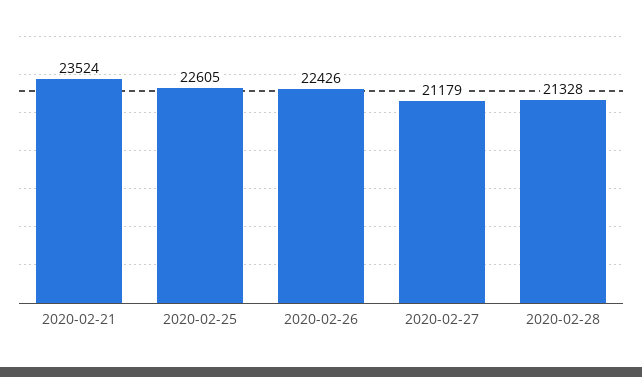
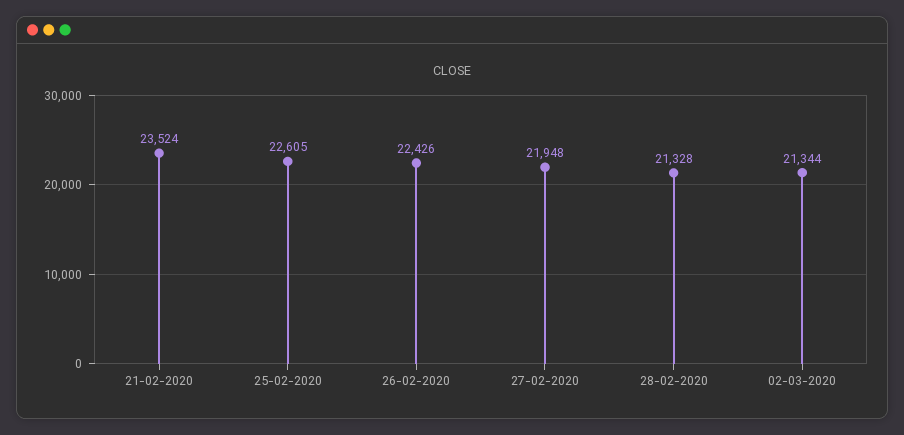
2020-02-27: 21179 -> 21948
02-03-2020: none -> 21344

